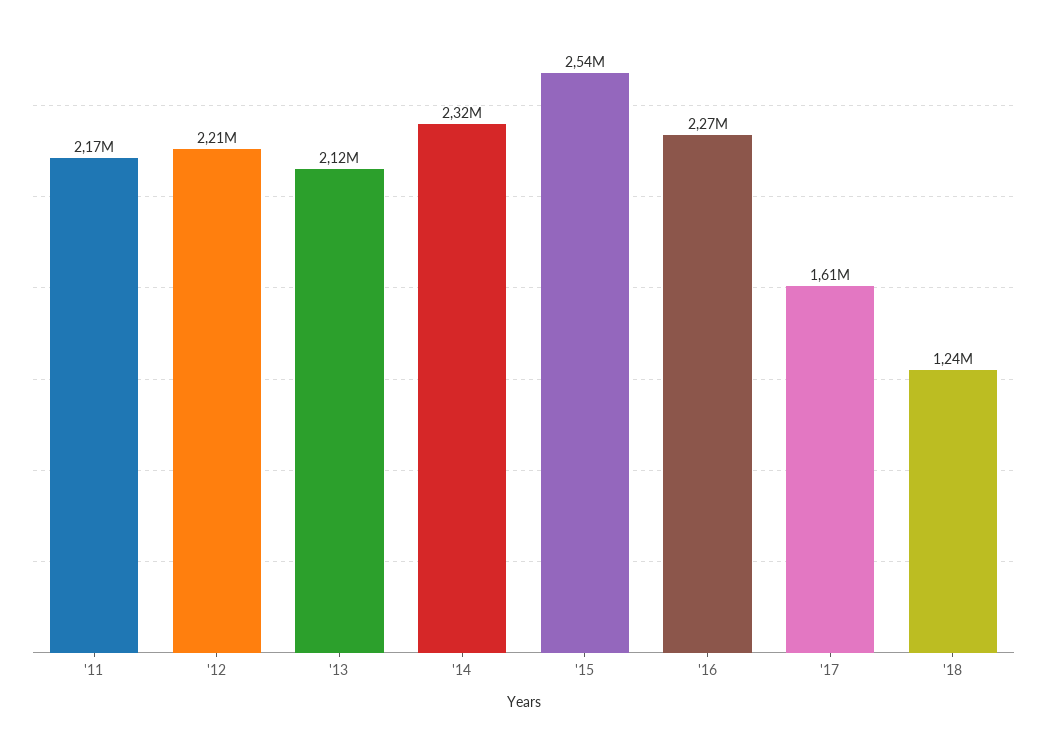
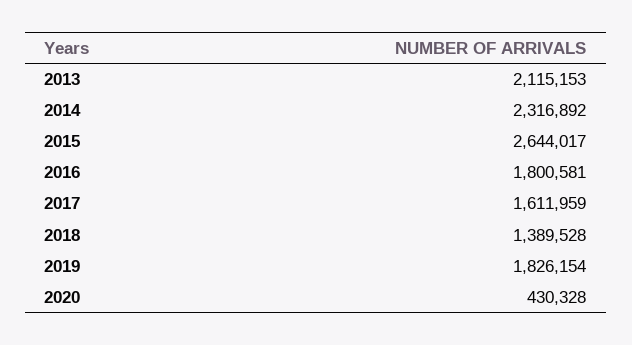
'11: 2170000 -> none
'12: 2210000 -> none
'15: 2540000 -> 2644017
'16: 2270000 -> 1800581
'18: 1240000 -> 1389528
2019: none -> 1826154
2020: none -> 430328

